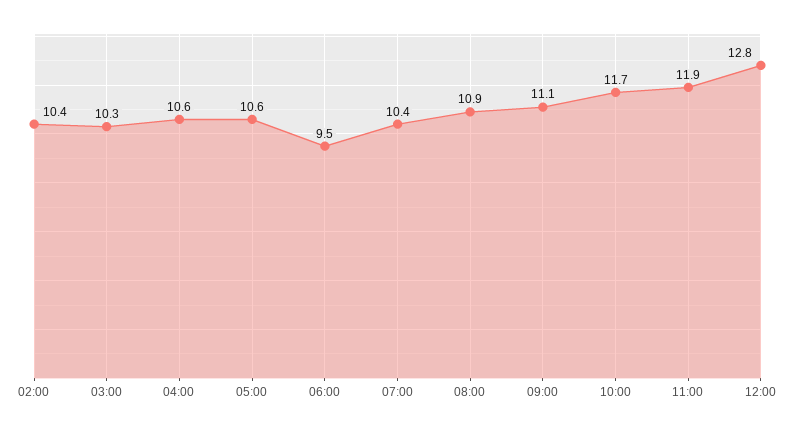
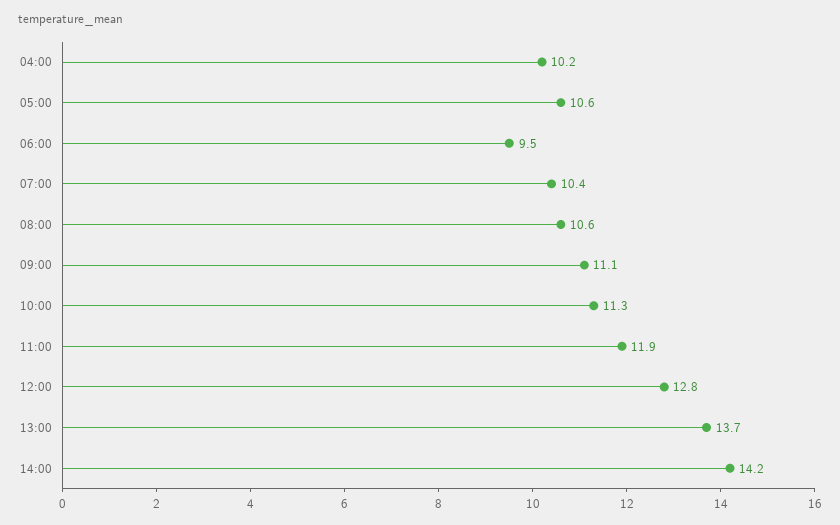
02:00: 10.4 -> none
03:00: 10.3 -> none
04:00: 10.6 -> 10.2
08:00: 10.9 -> 10.6
10:00: 11.7 -> 11.3
13:00: none -> 13.7
14:00: none -> 14.2

